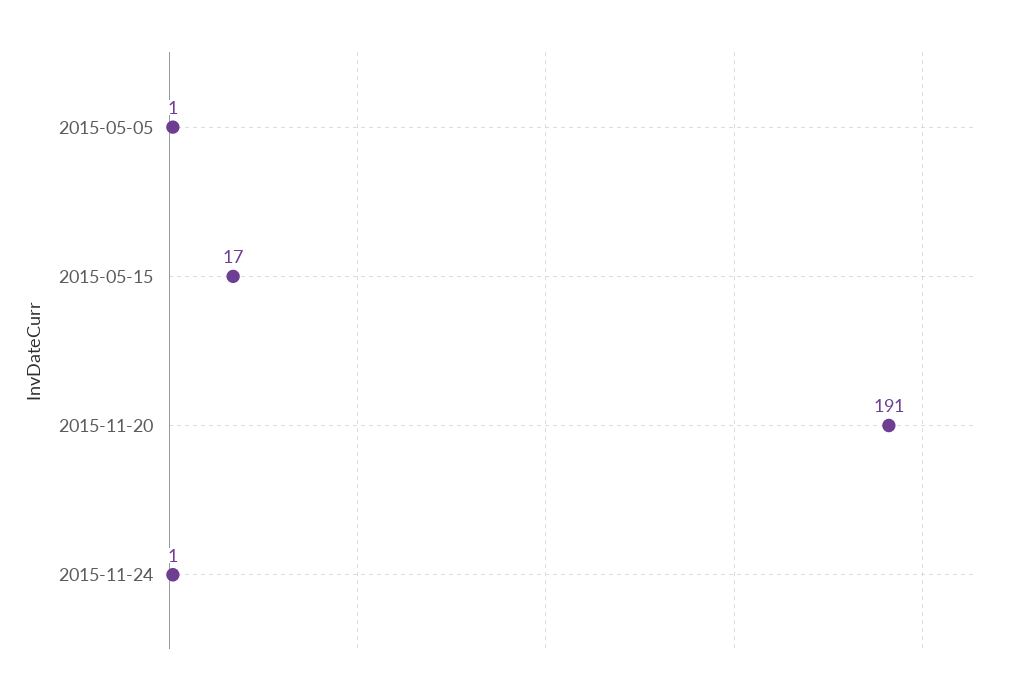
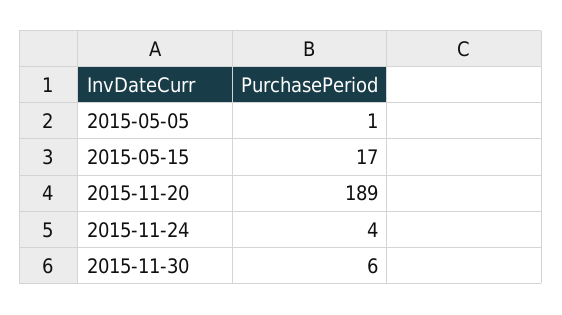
2015-11-20: 191 -> 189
2015-11-24: 1 -> 4
2015-11-30: none -> 6

